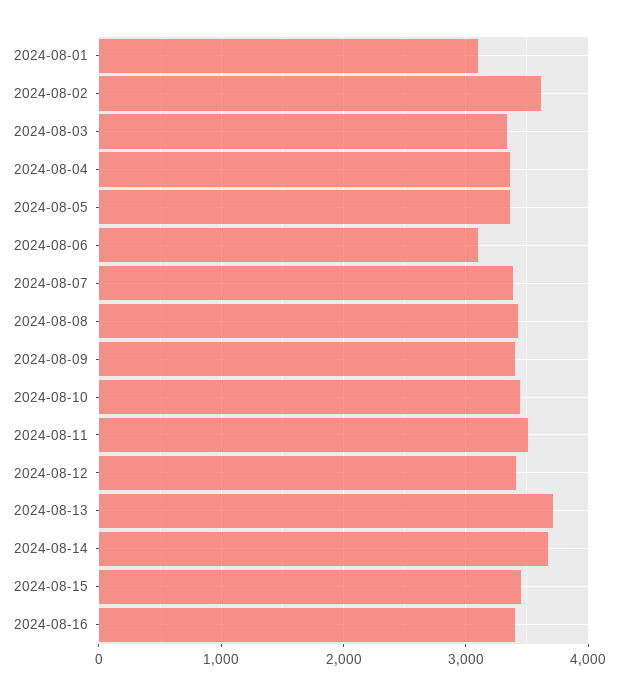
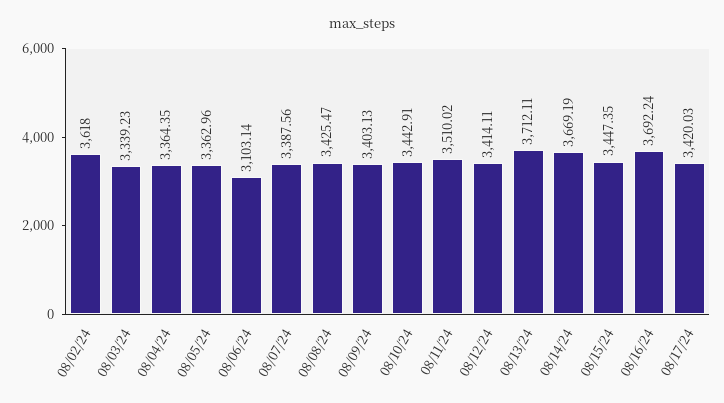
2024-08-01: 3100 -> none
2024-08-16: 3400 -> 3692.24
08/17/24: none -> 3420.03

